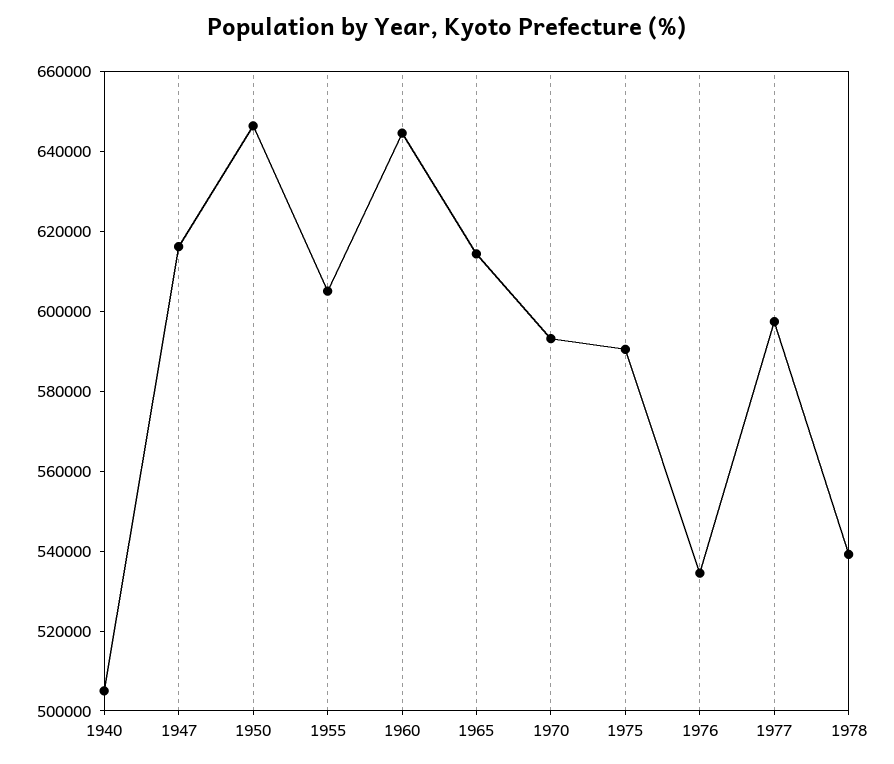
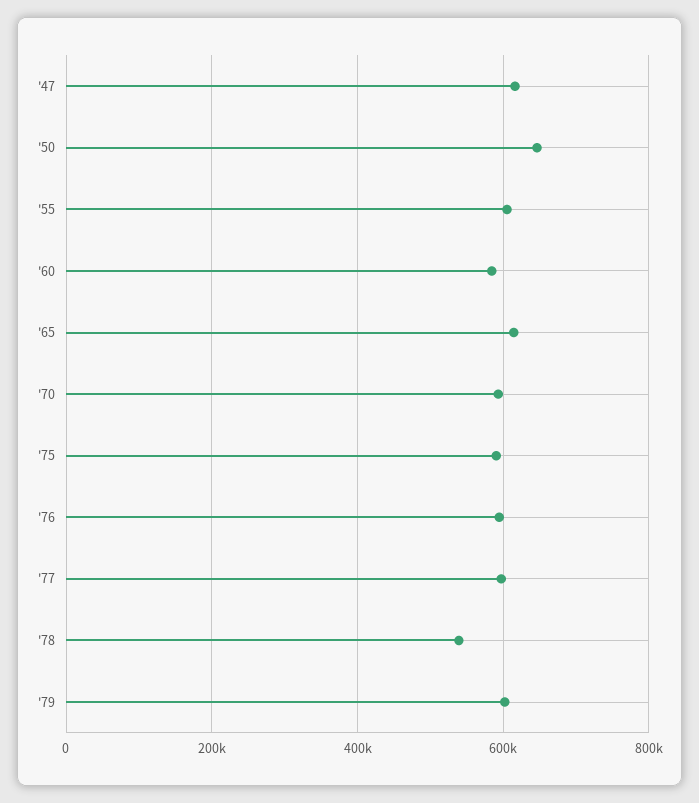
1940: 505000 -> none
1960: 645000 -> 580000
1976: 535000 -> 600000
'79: none -> 600000

